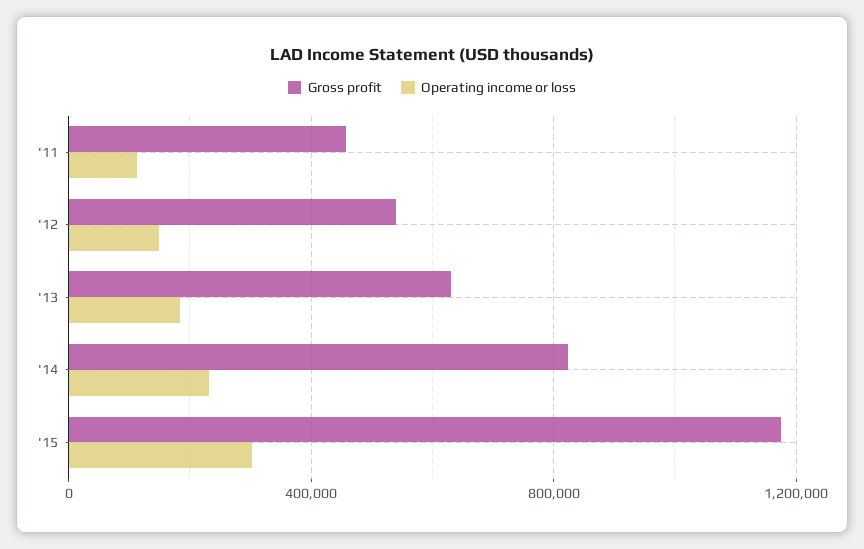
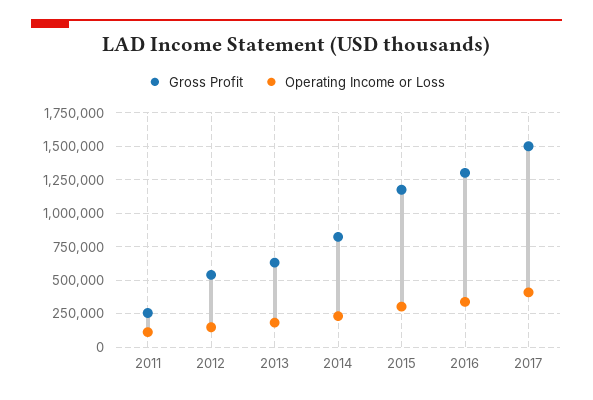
Gross profit, '11: 450000 -> 250000
Gross profit, 2016: none -> 1300000
Operating income or loss, 2016: none -> 350000
Gross profit, 2017: none -> 1500000
Operating income or loss, 2017: none -> 400000

